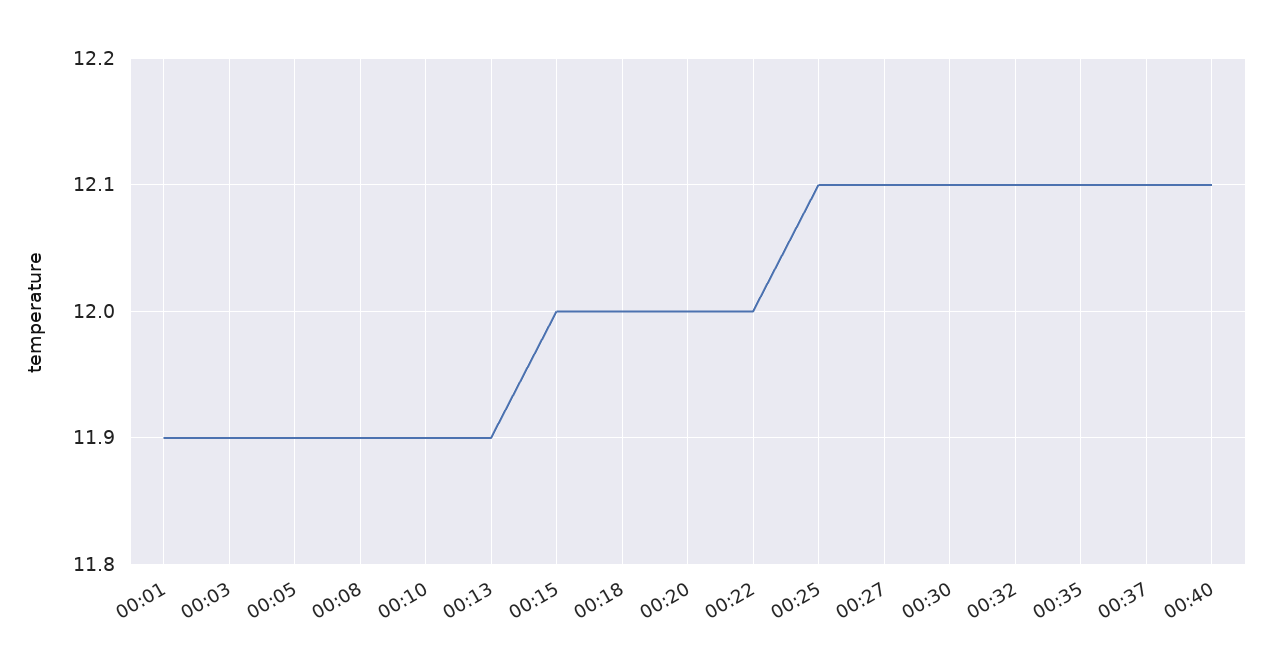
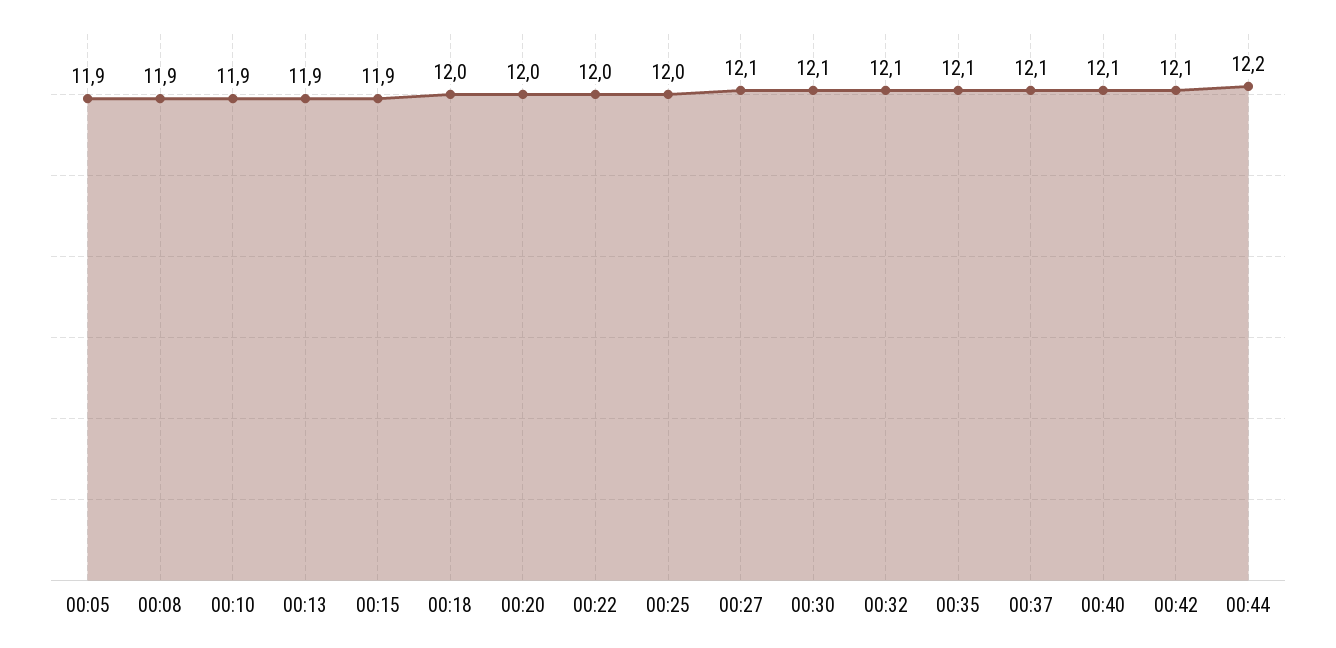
00:01: 11.9 -> none
00:03: 11.9 -> none
00:15: 12 -> 11.9
00:25: 12.1 -> 12
00:42: none -> 12.1
00:44: none -> 12.2

